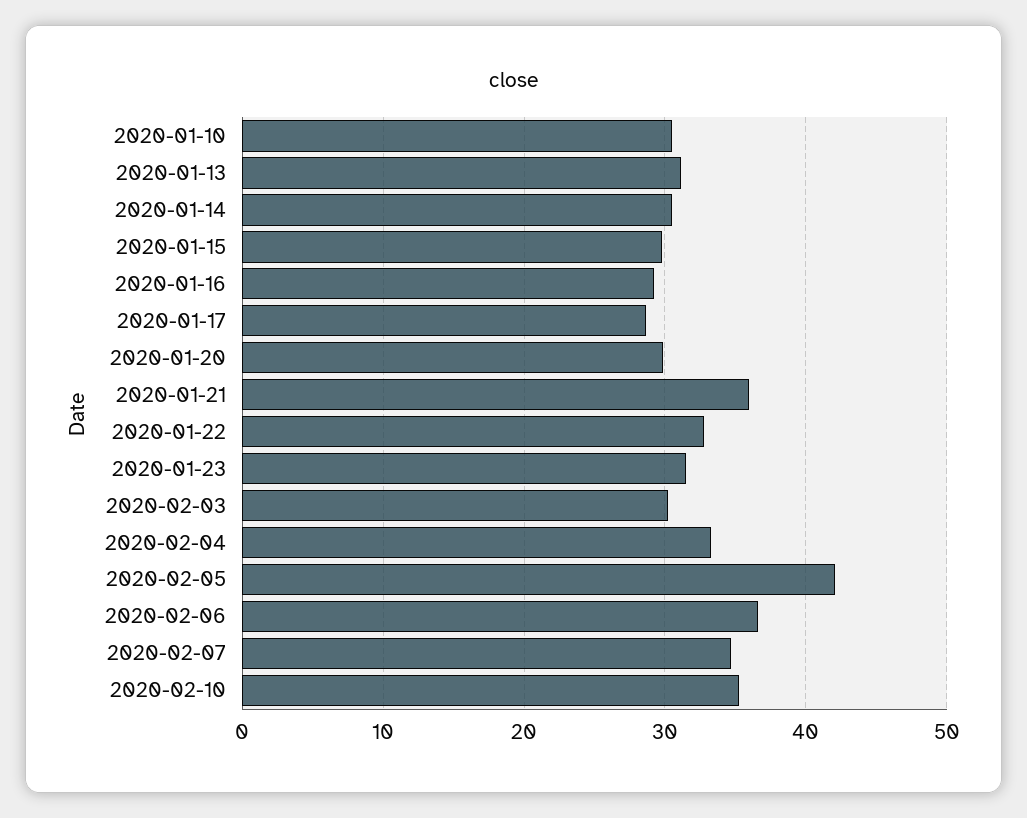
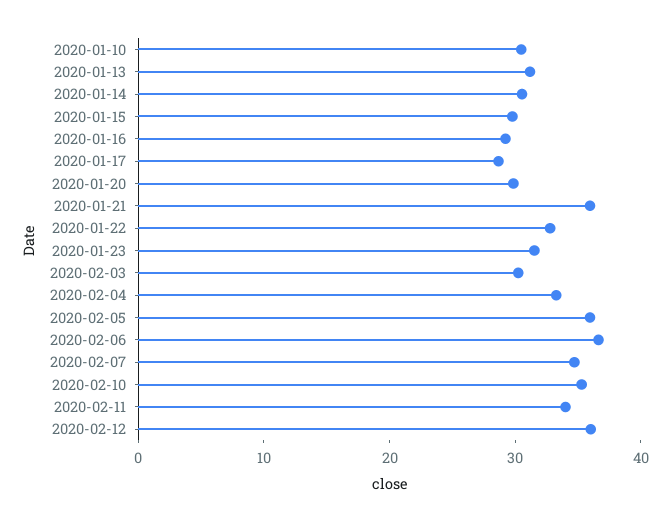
2020-02-05: 42 -> 36
2020-02-11: none -> 34
2020-02-12: none -> 36

